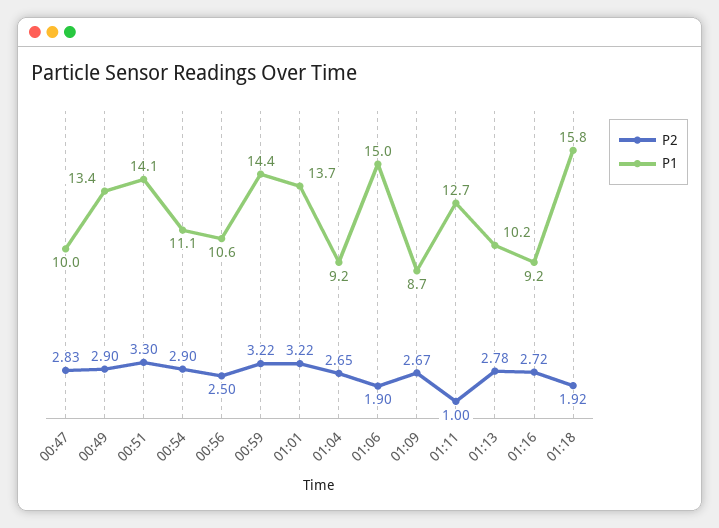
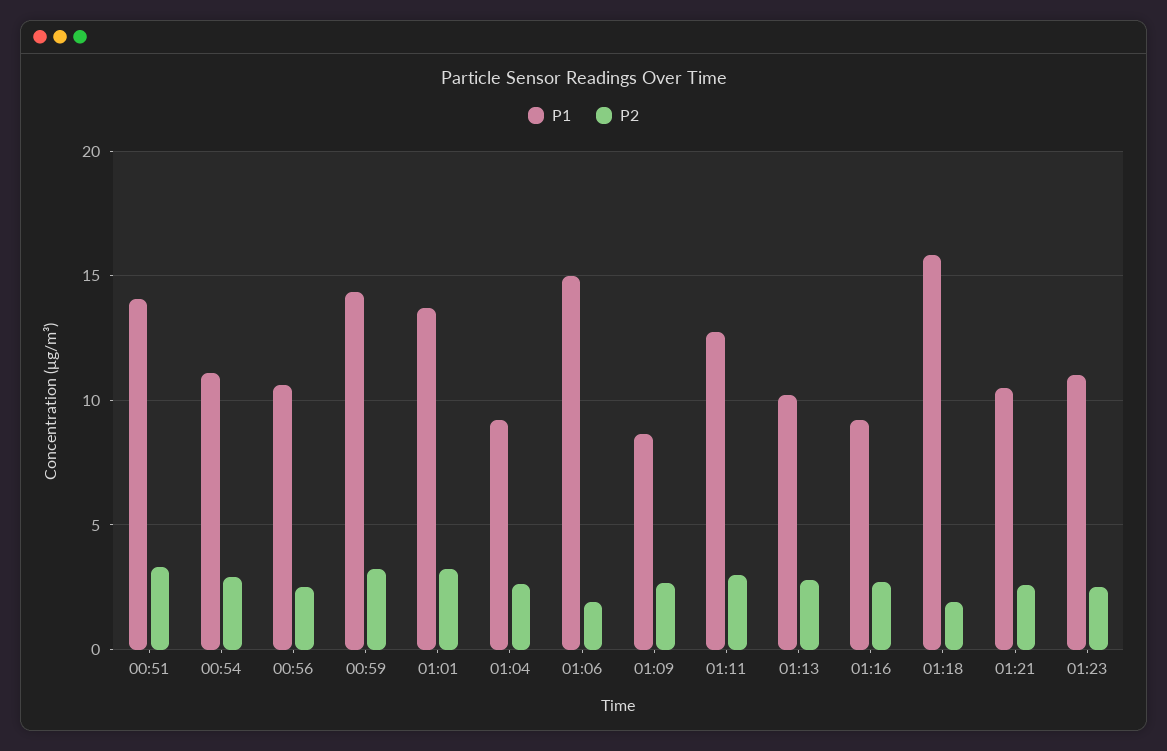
P2, 00:47: 2.83 -> none
P1, 00:47: 10 -> none
P2, 00:49: 2.9 -> none
P1, 00:49: 13.4 -> none
P2, 01:11: 1 -> 3
P1, 01:21: none -> 10.5
P2, 01:21: none -> 2.5
P1, 01:23: none -> 11
P2, 01:23: none -> 2.5

